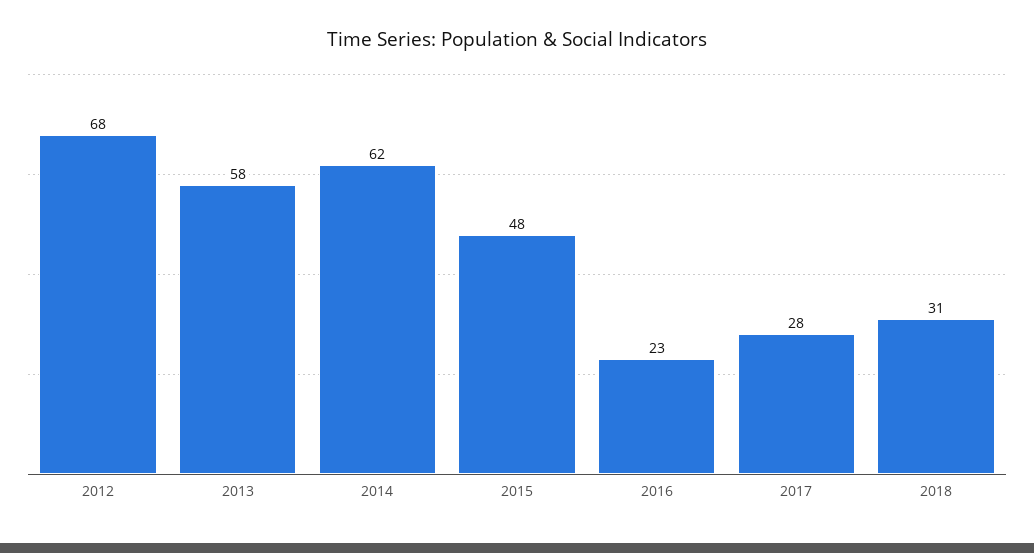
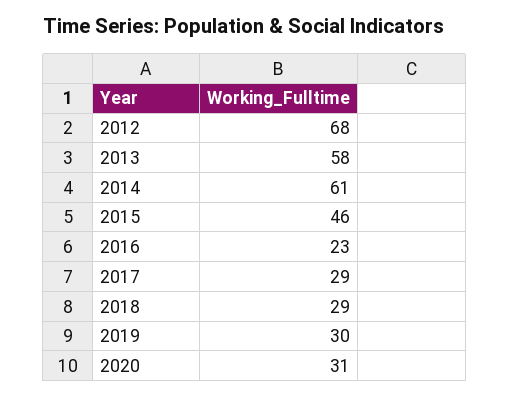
2014: 62 -> 61
2015: 48 -> 46
2017: 28 -> 29
2018: 31 -> 29
2019: none -> 30
2020: none -> 31

